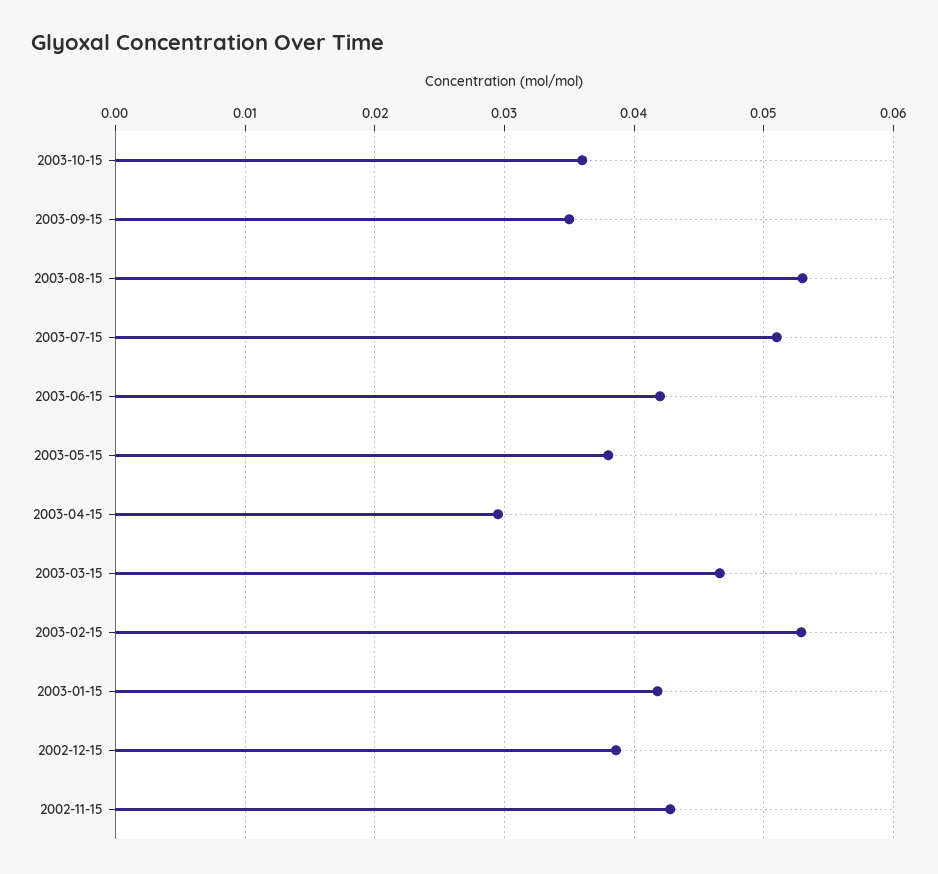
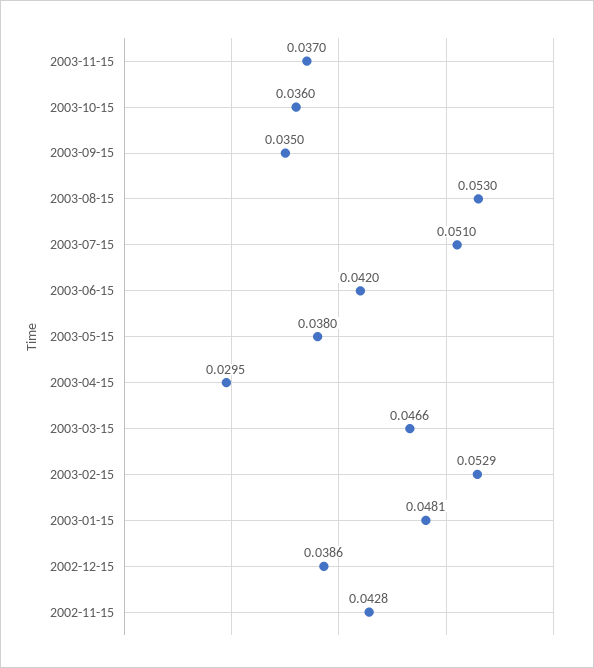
2003-01-15: 0.042 -> 0.0481
2003-11-15: none -> 0.037

